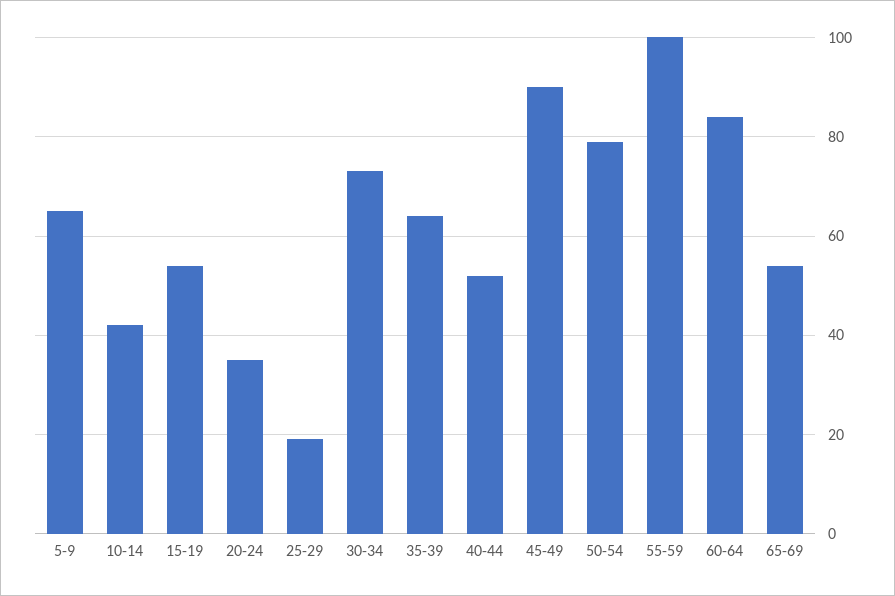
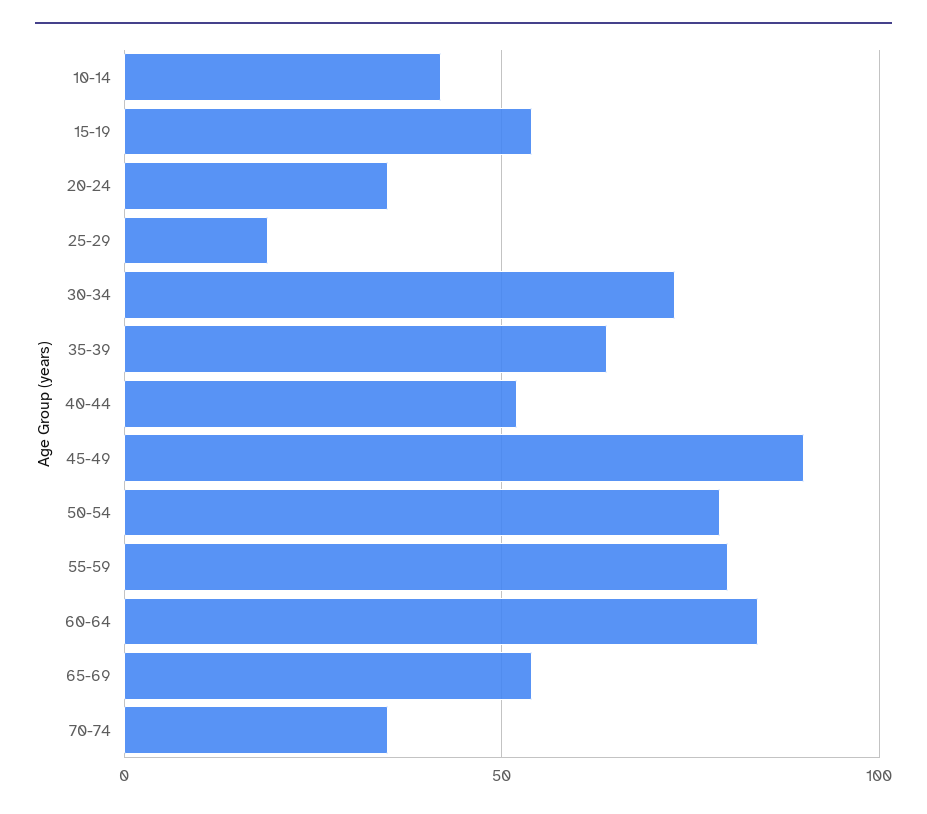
5-9: 65 -> none
55-59: 100 -> 80
70-74: none -> 35

